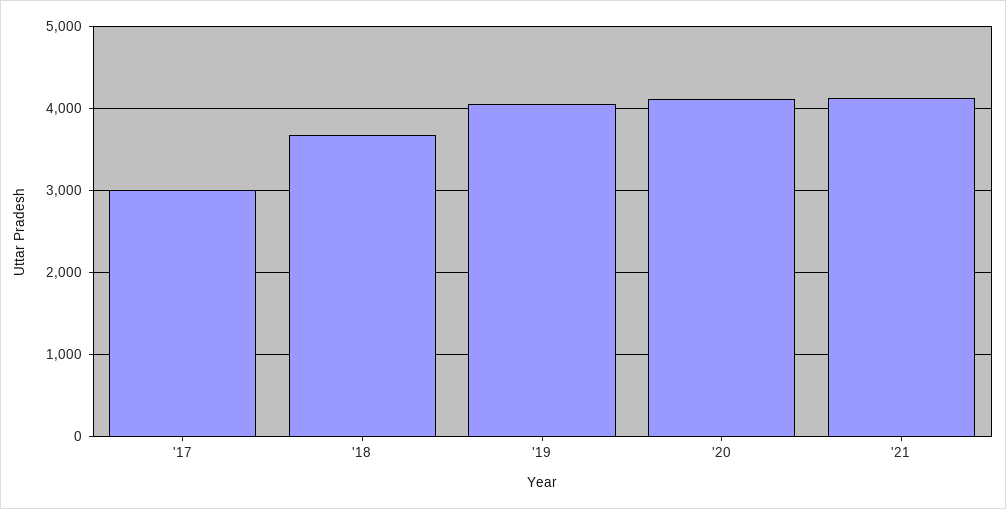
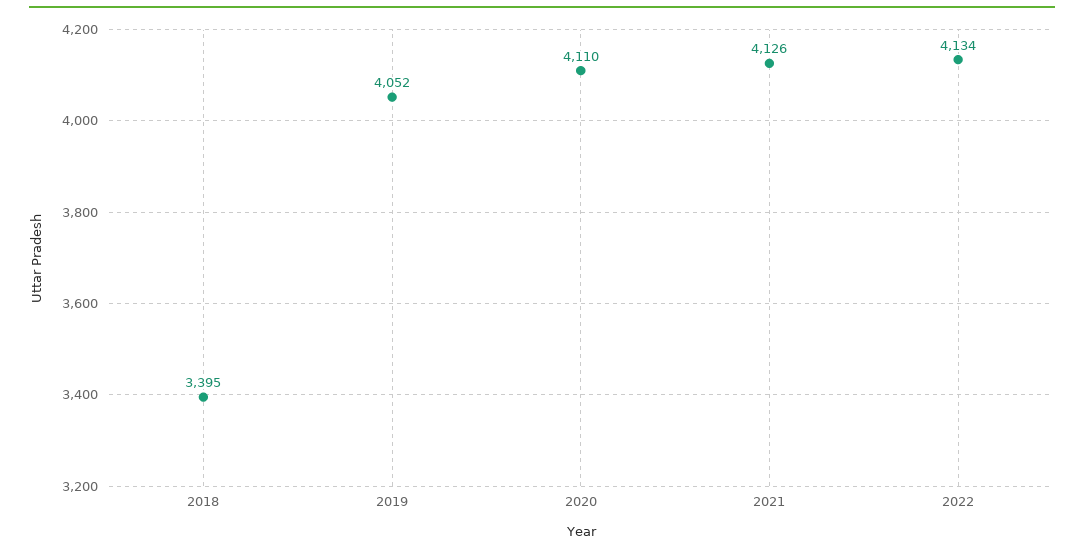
'17: 3000 -> none
'18: 3700 -> 3395
2022: none -> 4134

